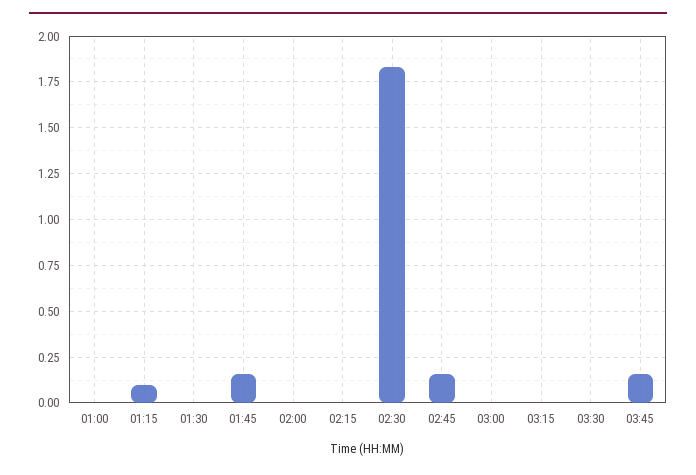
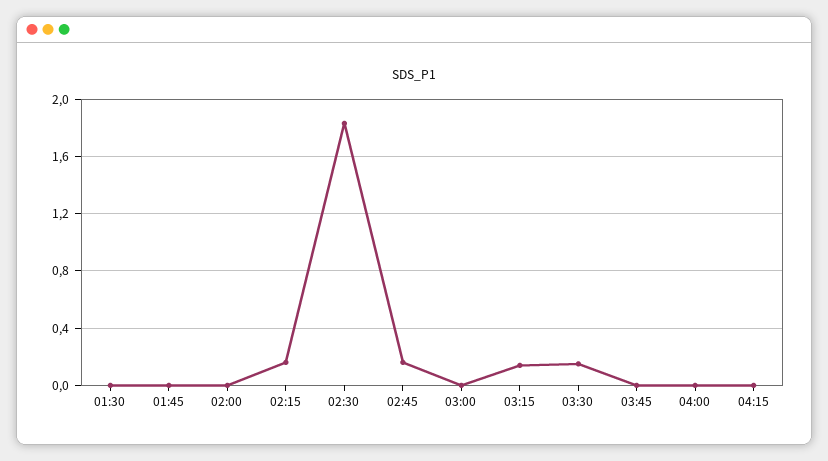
01:00: 0 -> none
01:15: 0.1 -> none
01:45: 0.15 -> 0
02:15: 0 -> 0.15
03:15: 0 -> 0.15
03:30: 0 -> 0.15
03:45: 0.15 -> 0
04:00: none -> 0
04:15: none -> 0

